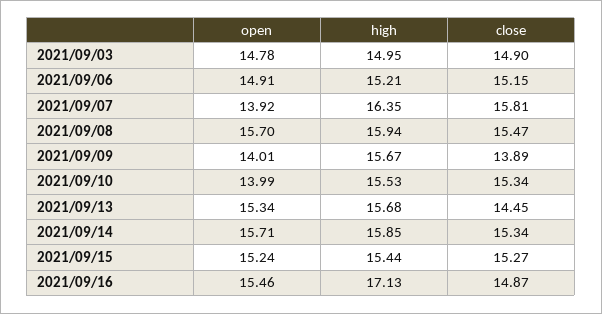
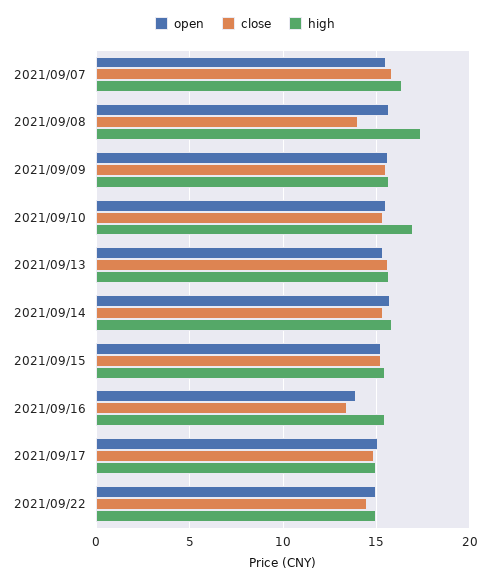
open, 2021/09/03: 14.78 -> none
high, 2021/09/03: 14.95 -> none
close, 2021/09/03: 14.9 -> none
open, 2021/09/06: 14.91 -> none
high, 2021/09/06: 15.21 -> none
close, 2021/09/06: 15.15 -> none
open, 2021/09/07: 13.92 -> 15.5
high, 2021/09/08: 15.94 -> 17.5
close, 2021/09/08: 15.47 -> 14
open, 2021/09/09: 14.01 -> 15.5
close, 2021/09/09: 13.89 -> 15.5
open, 2021/09/10: 13.99 -> 15.5
high, 2021/09/10: 15.53 -> 17
close, 2021/09/13: 14.45 -> 15.5
open, 2021/09/16: 15.46 -> 14
high, 2021/09/16: 17.13 -> 15.5
close, 2021/09/16: 14.87 -> 13.5
open, 2021/09/17: none -> 15
close, 2021/09/17: none -> 15
high, 2021/09/17: none -> 15
open, 2021/09/22: none -> 15
close, 2021/09/22: none -> 14.5
high, 2021/09/22: none -> 15

